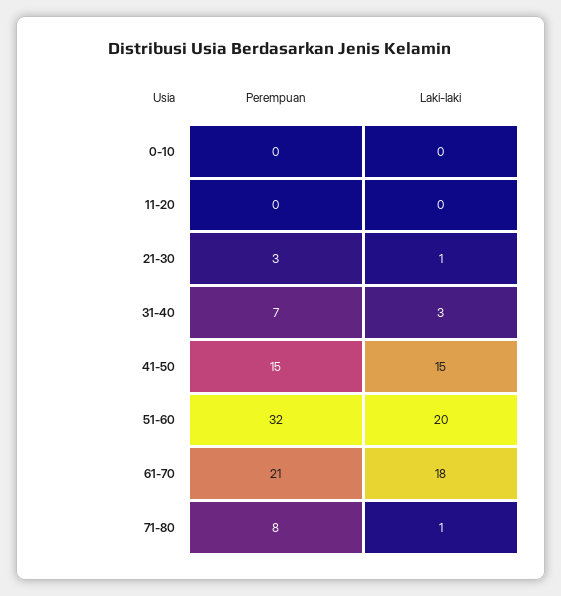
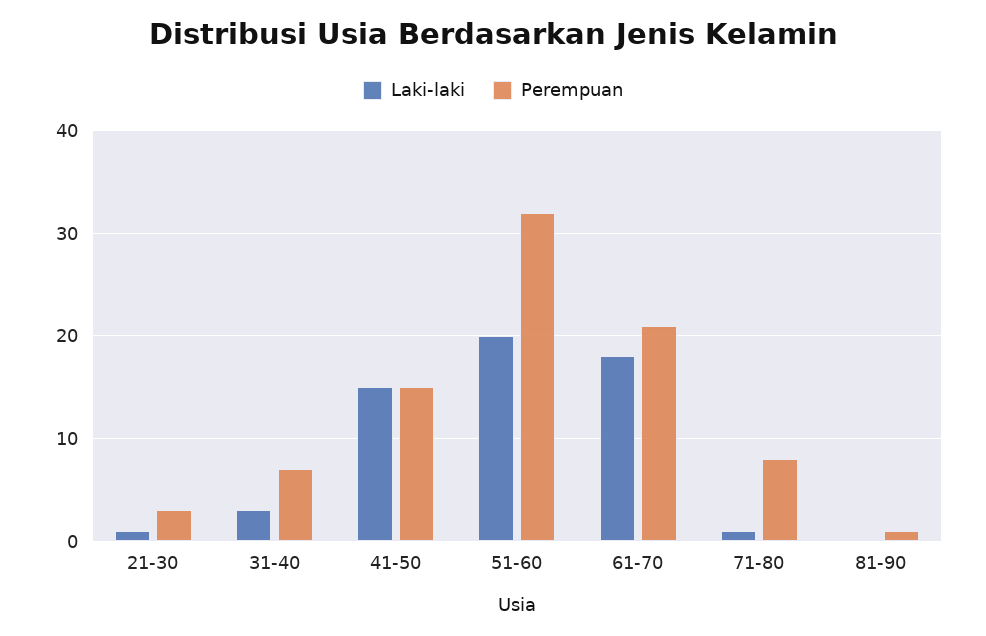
Perempuan, 0-10: 0 -> none
Laki-laki, 0-10: 0 -> none
Perempuan, 11-20: 0 -> none
Laki-laki, 11-20: 0 -> none
Laki-laki, 81-90: none -> 0
Perempuan, 81-90: none -> 1

